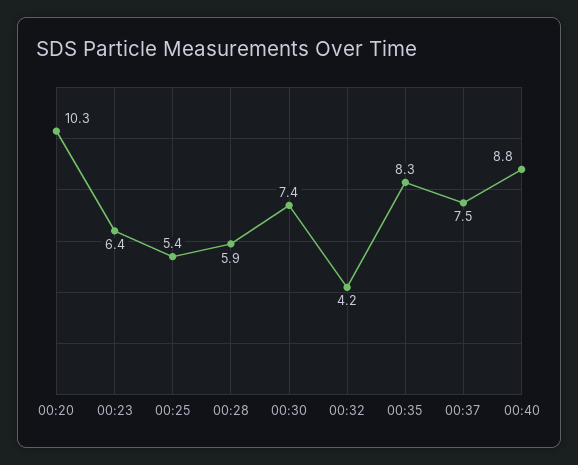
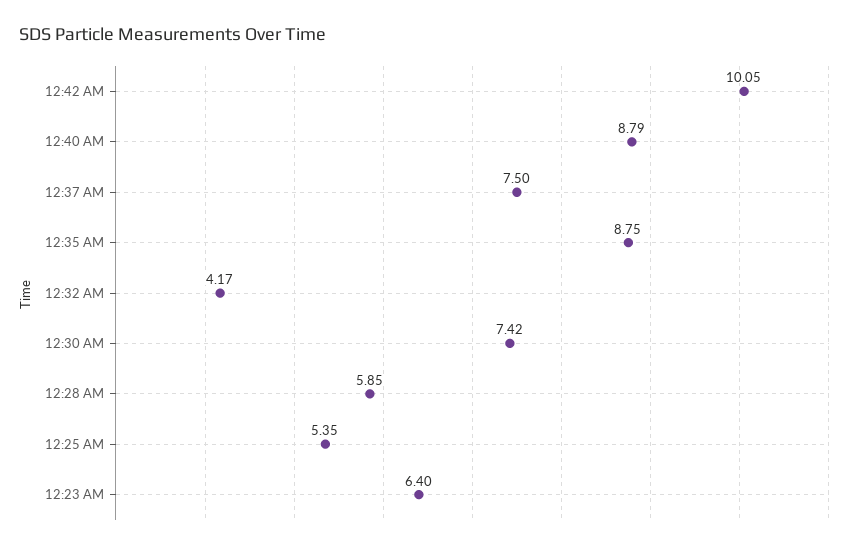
00:20: 10.3 -> none
00:35: 8.3 -> 8.75
12:42 AM: none -> 10.05

